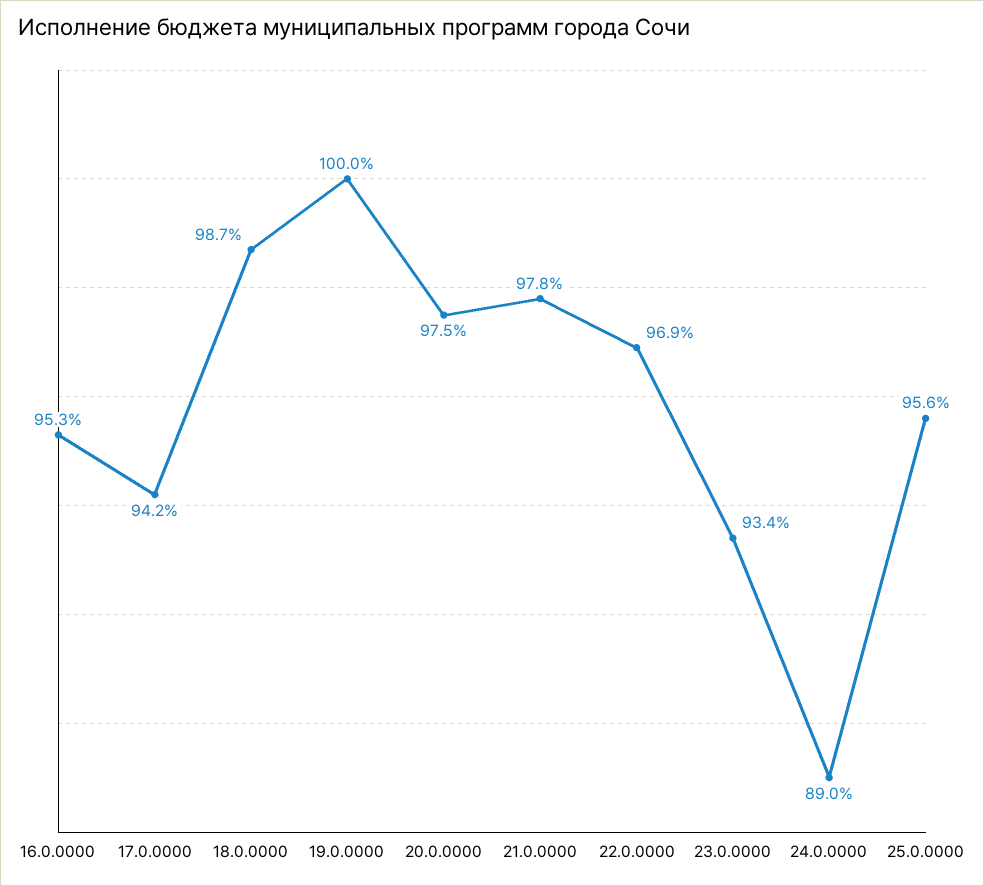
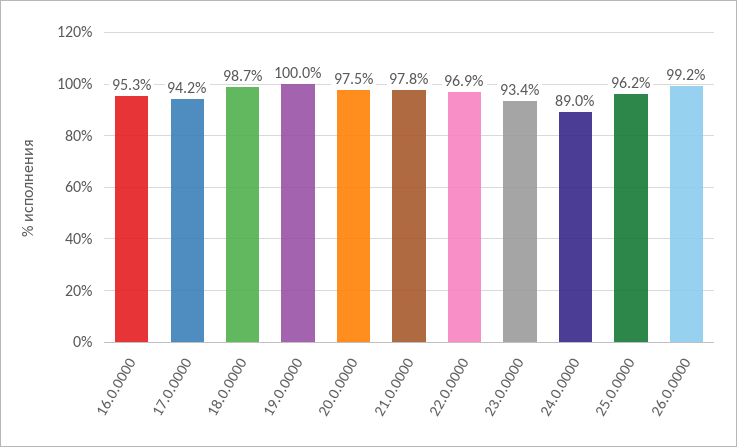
25.0.0000: 95.6 -> 96.2
26.0.0000: none -> 99.2

